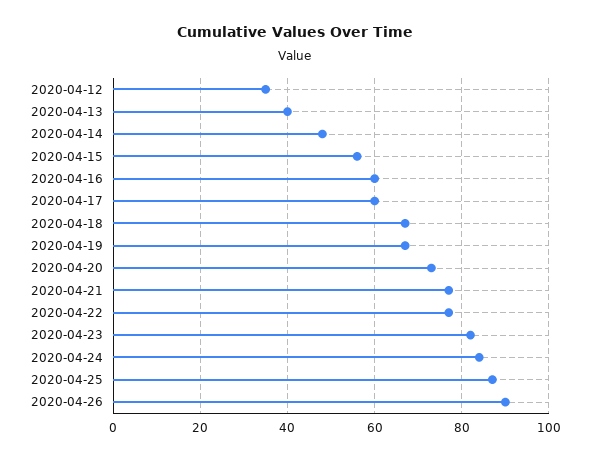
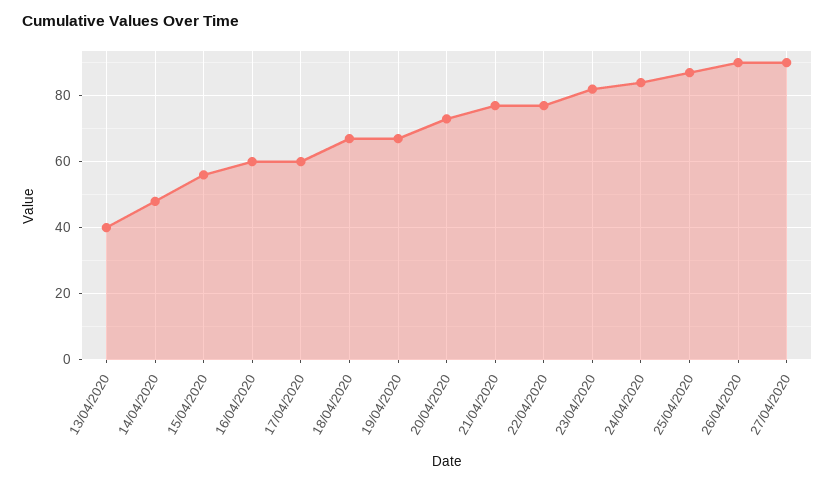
2020-04-12: 35 -> none
27/04/2020: none -> 90

